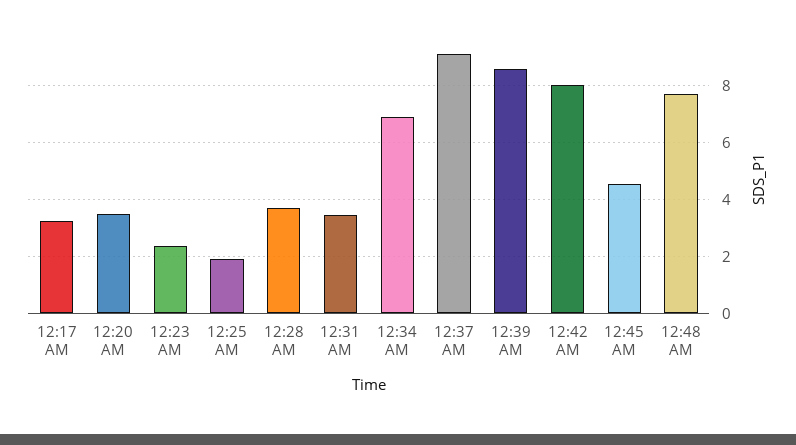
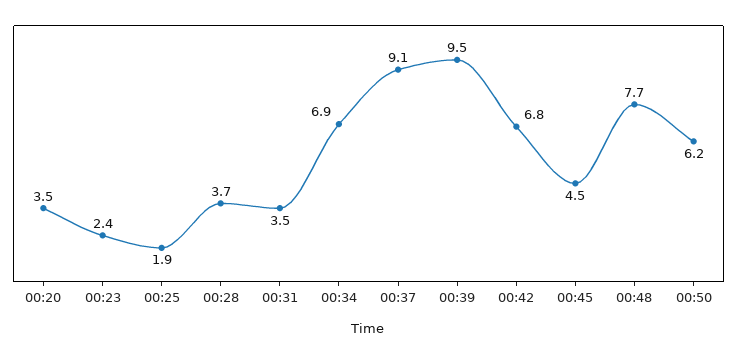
12:17 AM: 3.25 -> none
12:39 AM: 8.5 -> 9.5
12:42 AM: 8 -> 6.8
00:50: none -> 6.2

